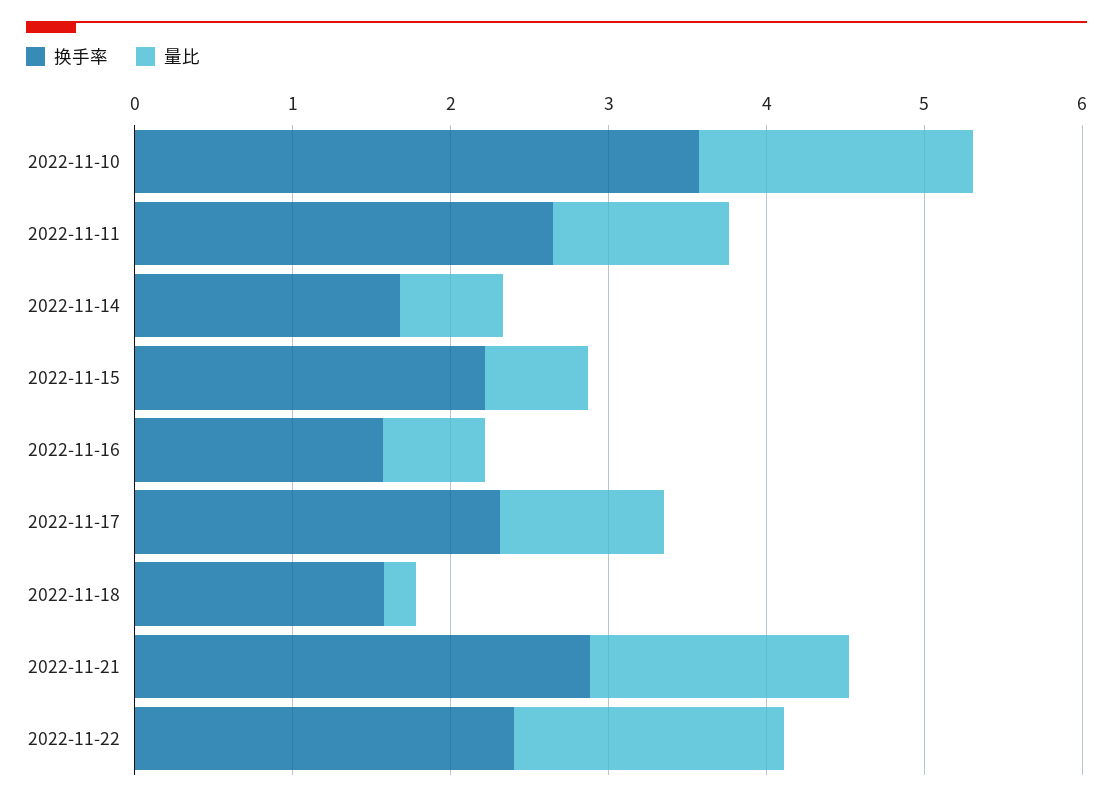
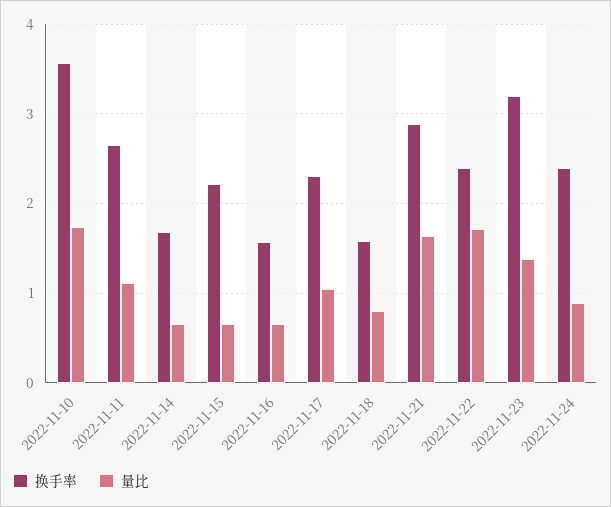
量比, 2022-11-18: 0.2 -> 0.8
换手率, 2022-11-23: none -> 3.2
量比, 2022-11-23: none -> 1.4
换手率, 2022-11-24: none -> 2.4
量比, 2022-11-24: none -> 0.9

